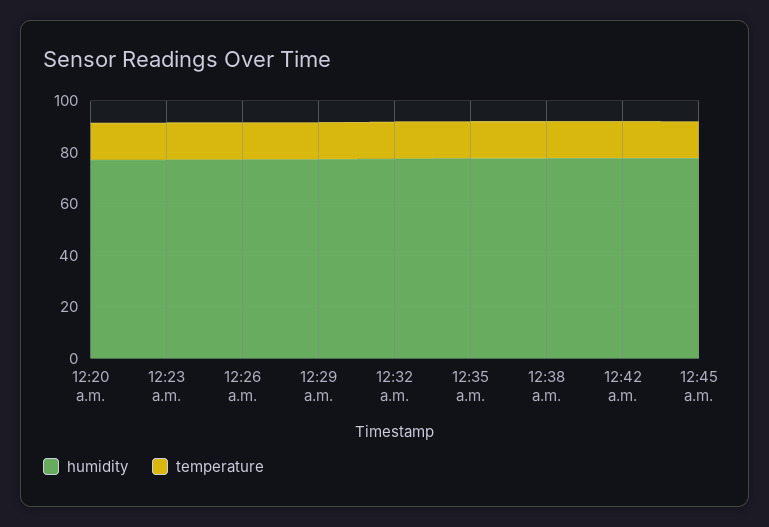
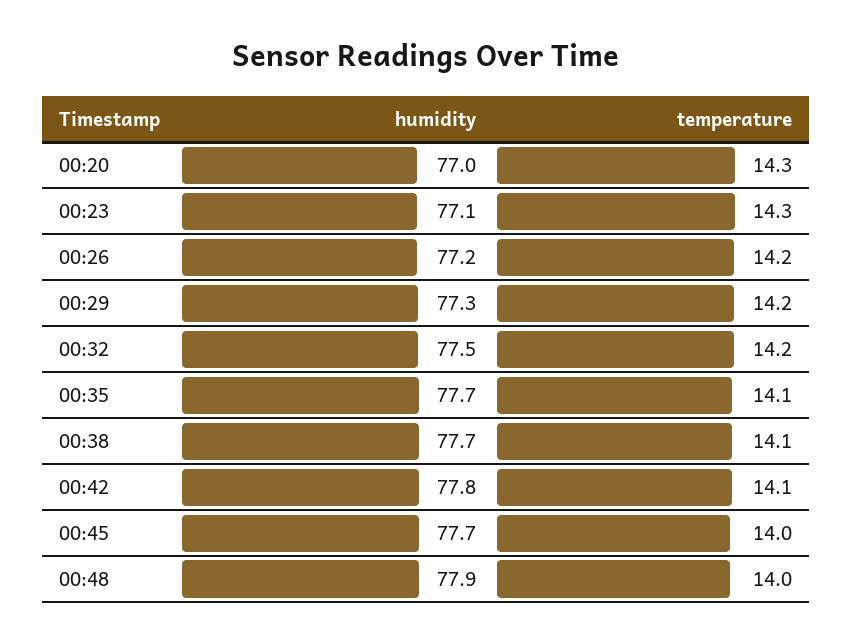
humidity, 00:48: none -> 77.9
temperature, 00:48: none -> 14

